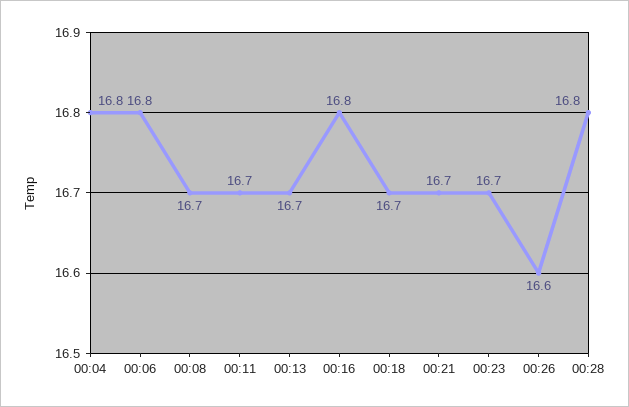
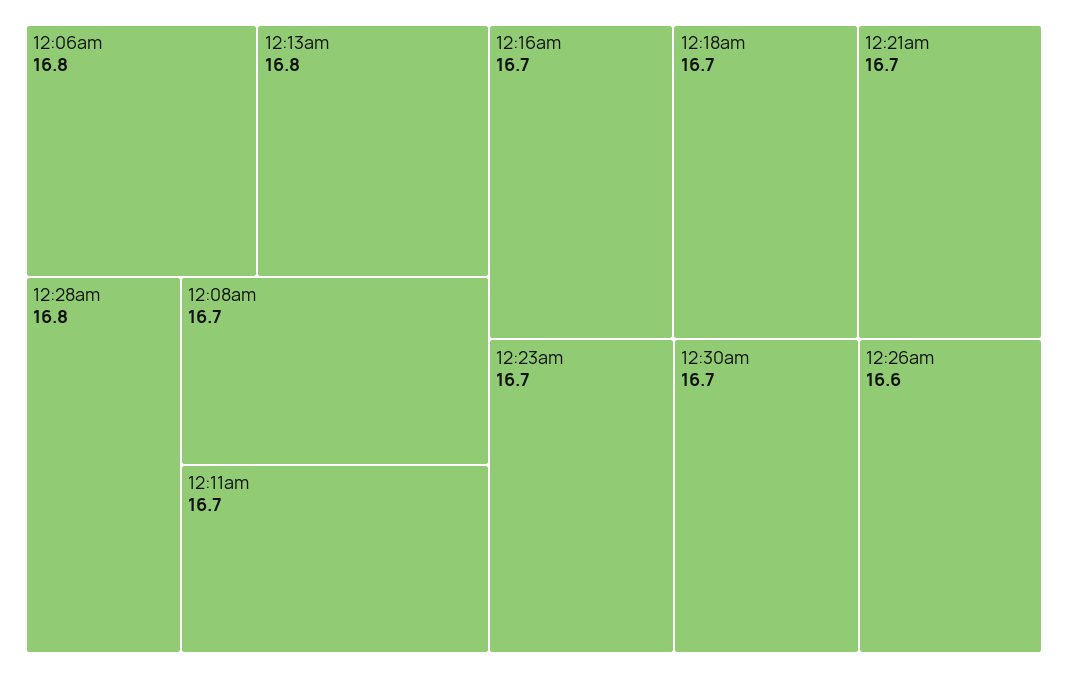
00:04: 16.8 -> none
00:13: 16.7 -> 16.8
00:16: 16.8 -> 16.7
12:30am: none -> 16.7

